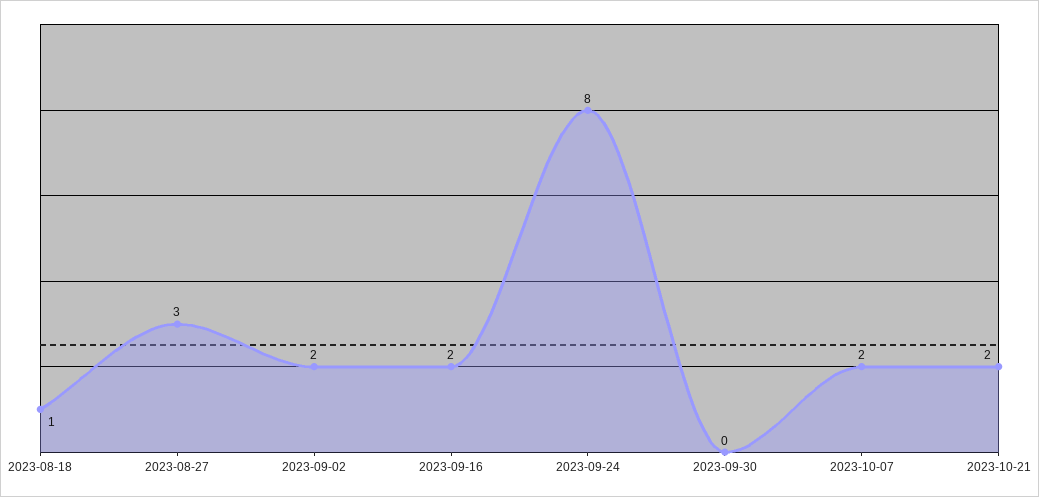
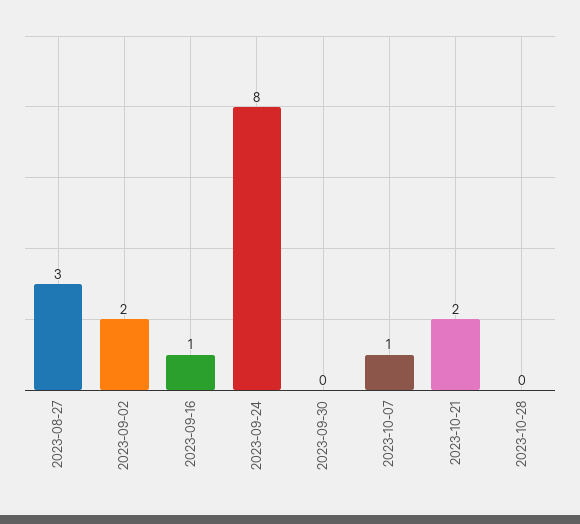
2023-08-18: 1 -> none
2023-09-16: 2 -> 1
2023-10-07: 2 -> 1
2023-10-28: none -> 0

